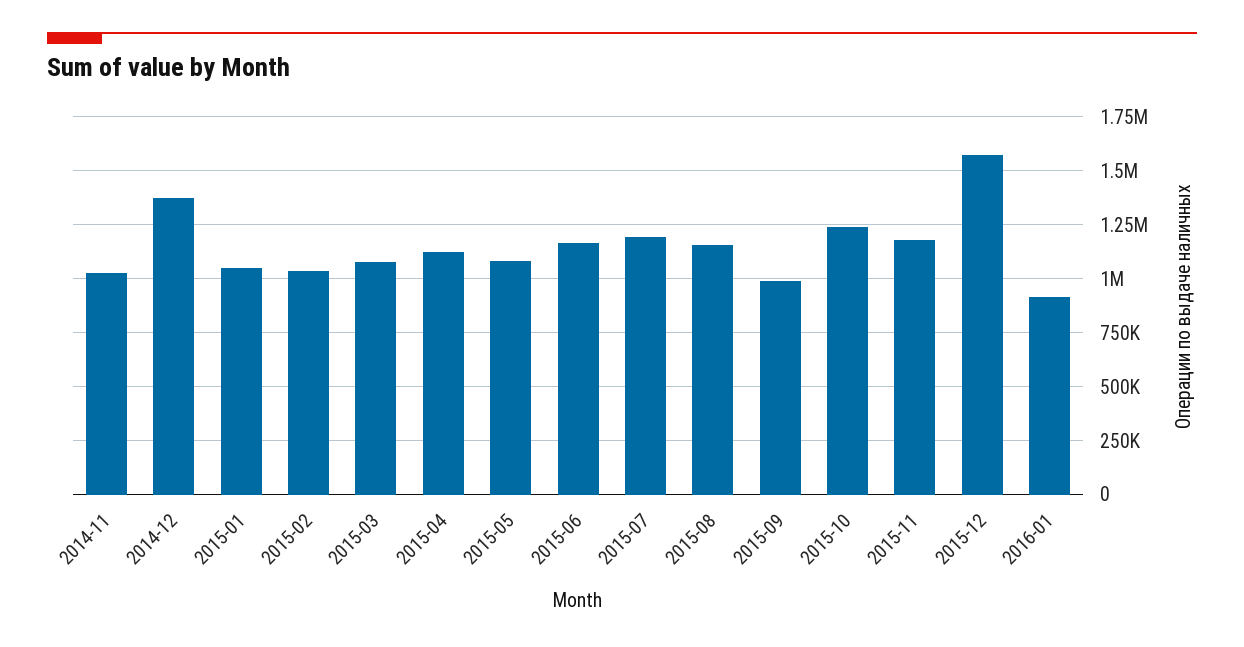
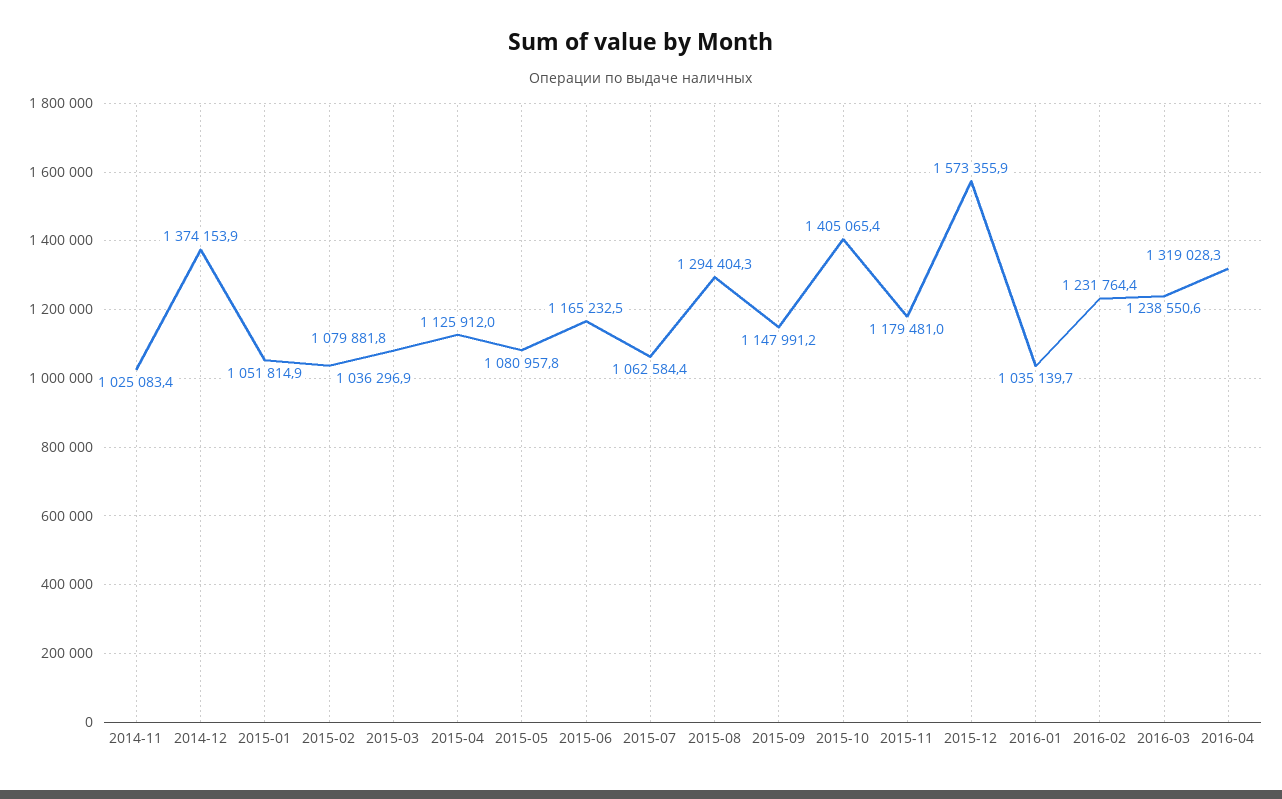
2015-07: 1200000 -> 1062584.4
2015-08: 1150000 -> 1294404.3
2015-09: 1000000 -> 1147991.2
2015-10: 1250000 -> 1405065.4
2016-01: 900000 -> 1035139.7
2016-02: none -> 1231764.4
2016-03: none -> 1238550.6
2016-04: none -> 1319028.3

